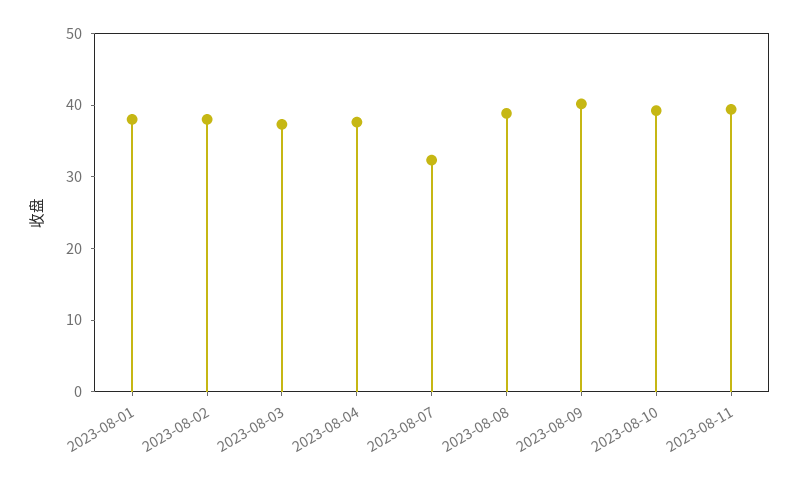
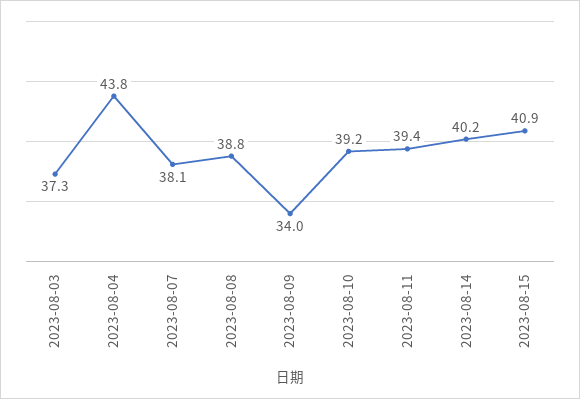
2023-08-01: 38 -> none
2023-08-02: 38 -> none
2023-08-04: 38 -> 43.8
2023-08-07: 32 -> 38.1
2023-08-09: 40 -> 34
2023-08-14: none -> 40.2
2023-08-15: none -> 40.9

